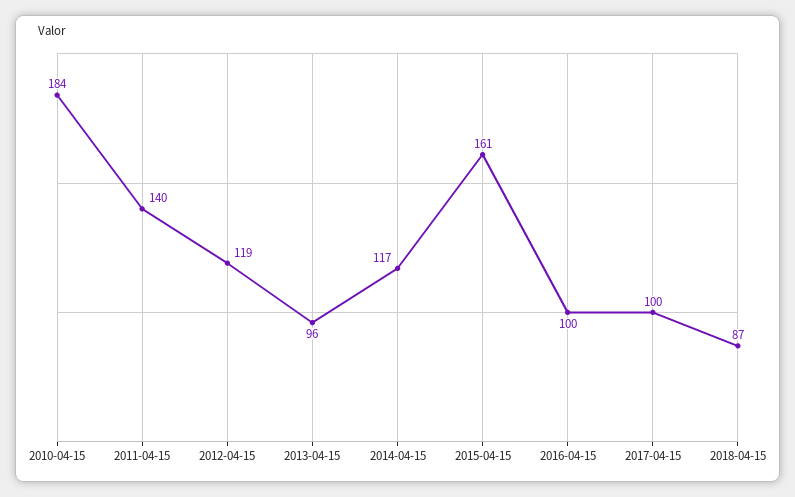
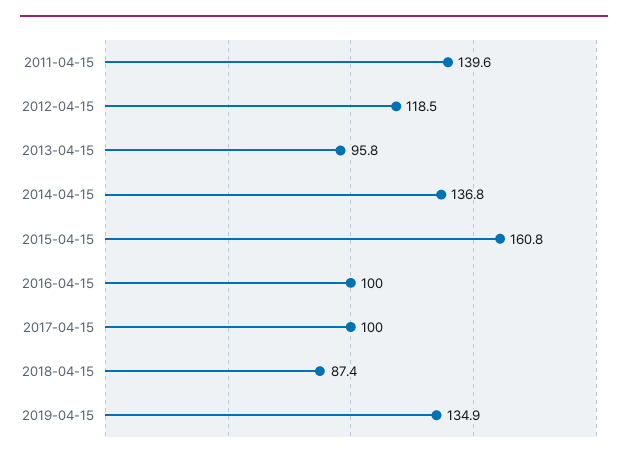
2010-04-15: 184 -> none
2014-04-15: 117 -> 136.8
2019-04-15: none -> 134.9

